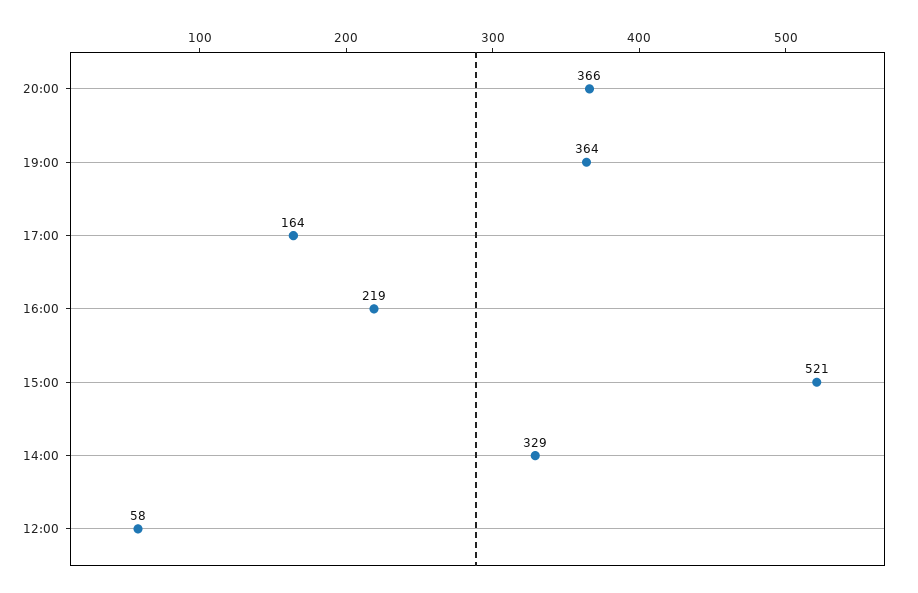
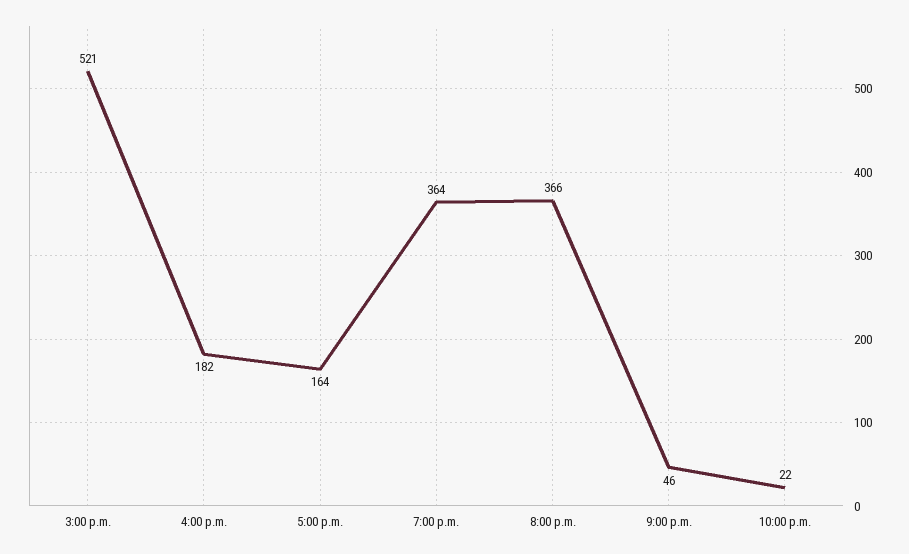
16:00: 219 -> 182
14:00: 329 -> none
12:00: 58 -> none
9:00 p.m.: none -> 46
10:00 p.m.: none -> 22

